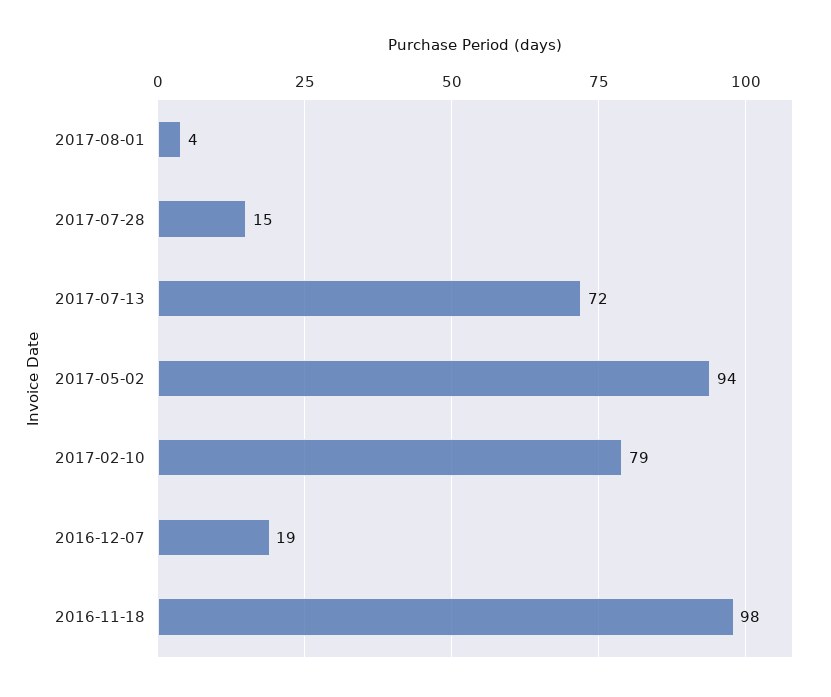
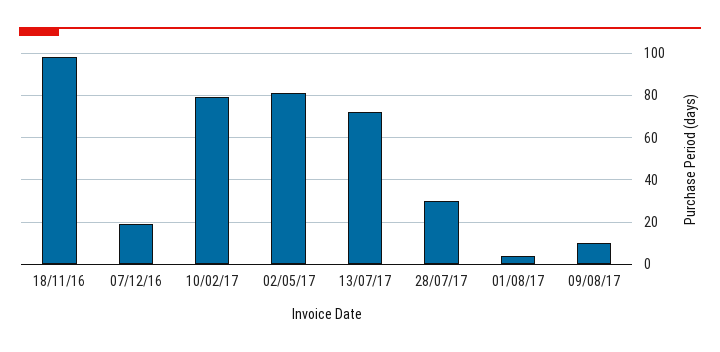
2017-07-28: 15 -> 30
2017-05-02: 94 -> 80
09/08/17: none -> 10

